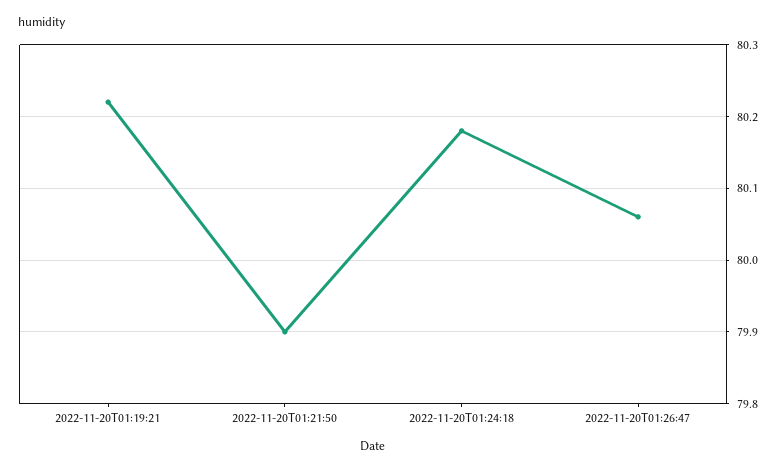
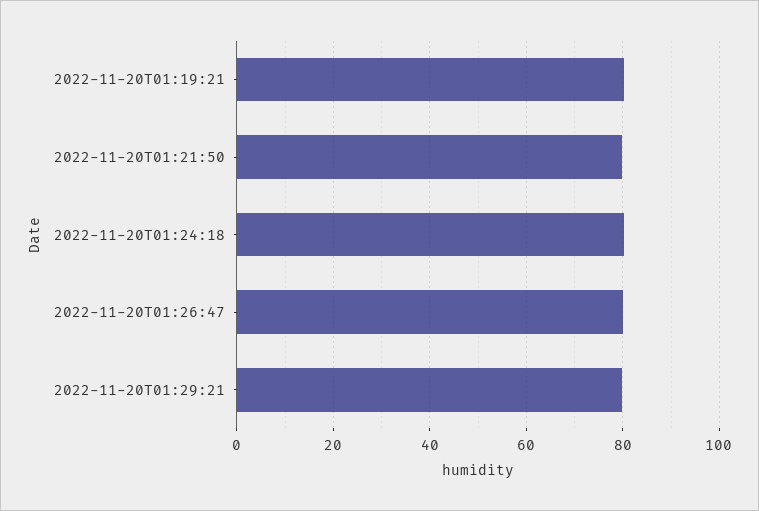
2022-11-20T01:29:21: none -> 80

